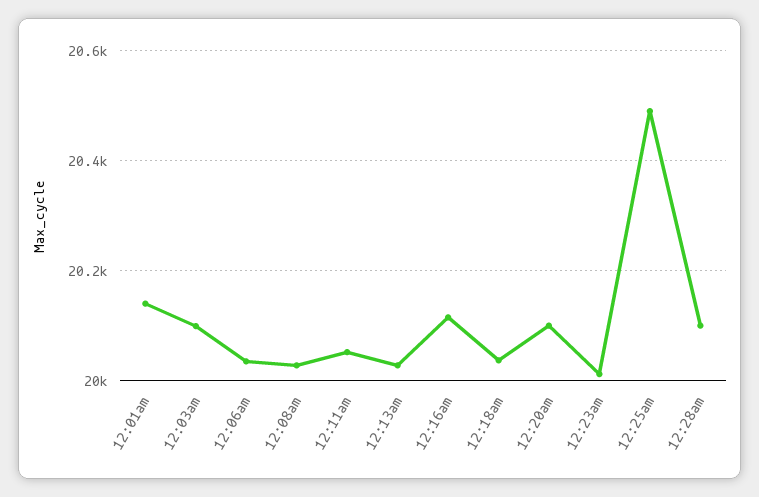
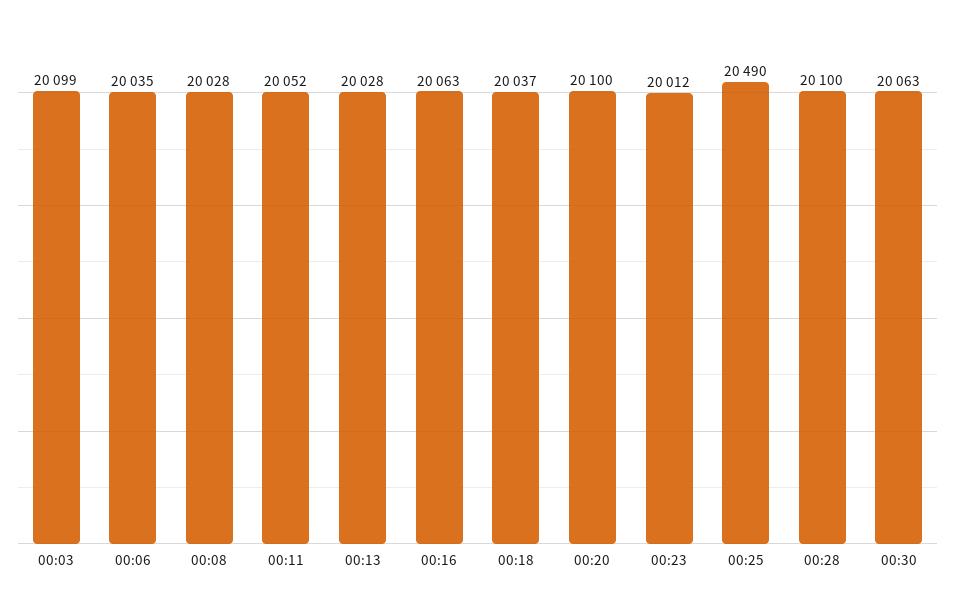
12:01am: 20140 -> none
12:16am: 20120 -> 20063
00:30: none -> 20063

